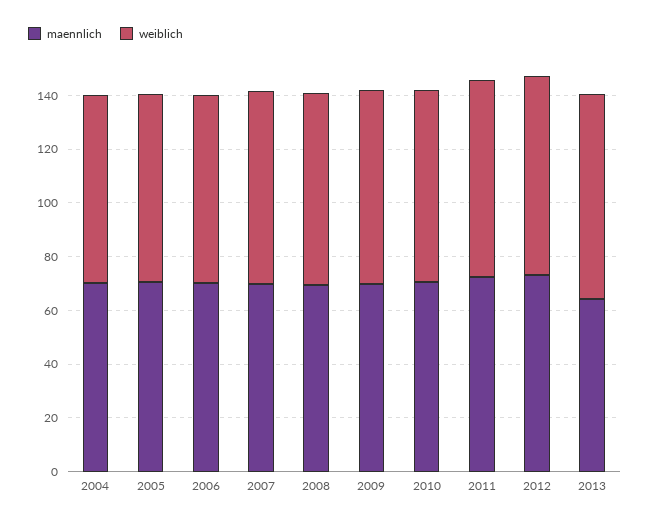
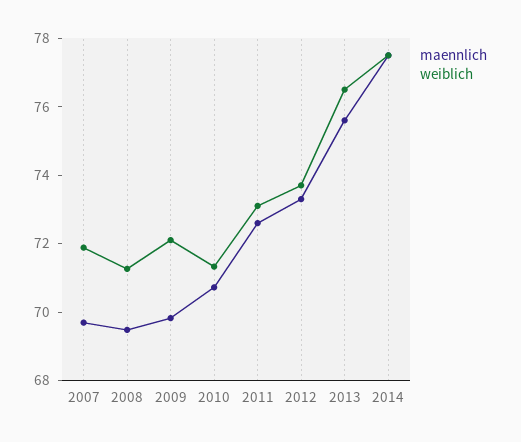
maennlich, 2004: 70 -> none
weiblich, 2004: 70 -> none
maennlich, 2005: 70 -> none
weiblich, 2005: 70 -> none
maennlich, 2006: 70 -> none
weiblich, 2006: 70 -> none
maennlich, 2013: 65 -> 75.5
maennlich, 2014: none -> 77.5
weiblich, 2014: none -> 77.5

